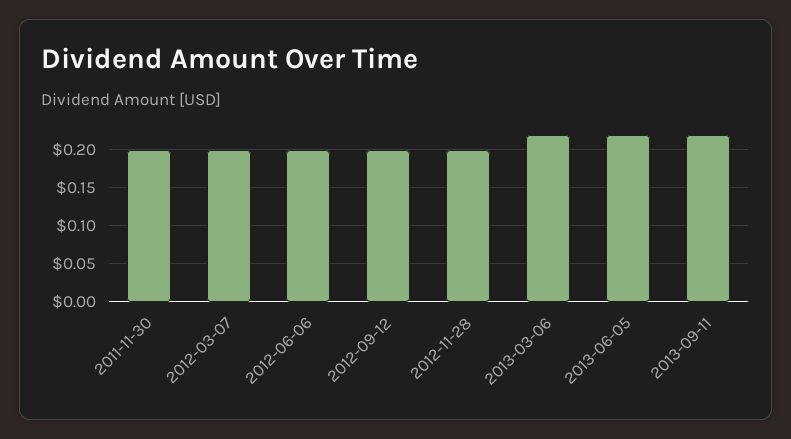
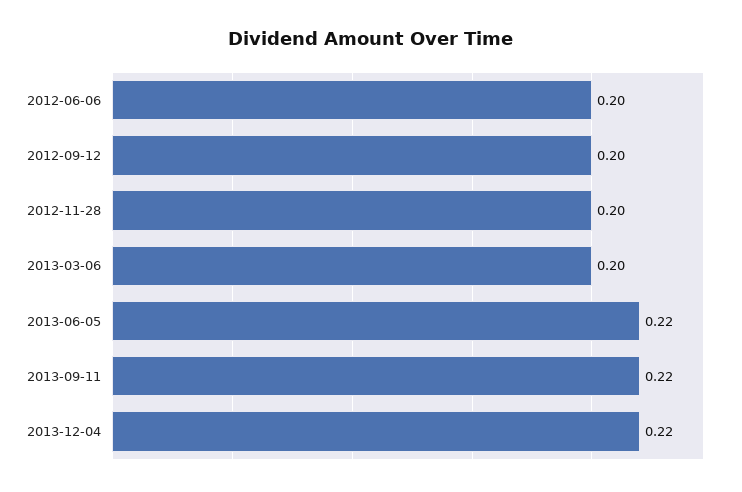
2011-11-30: 0.2 -> none
2012-03-07: 0.2 -> none
2013-03-06: 0.22 -> 0.2
2013-12-04: none -> 0.22

